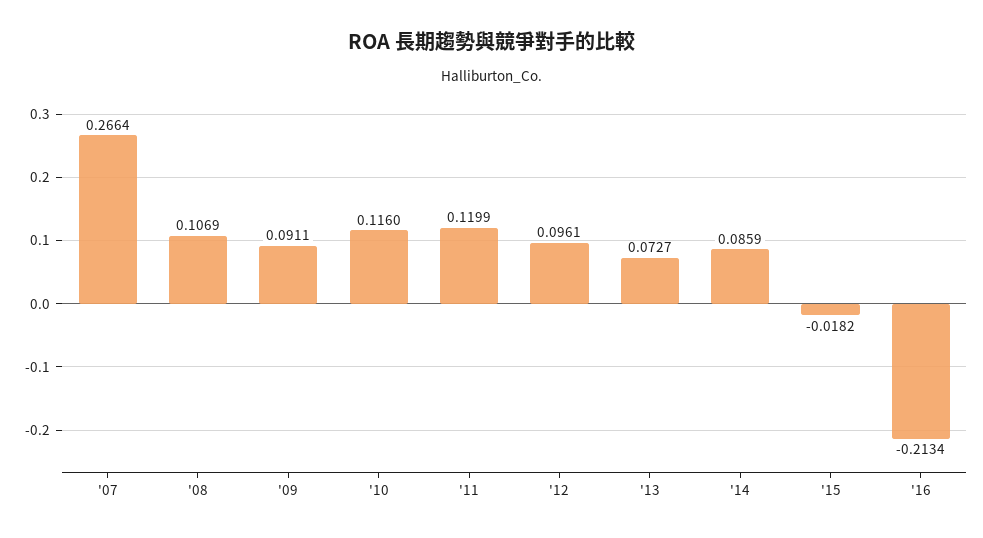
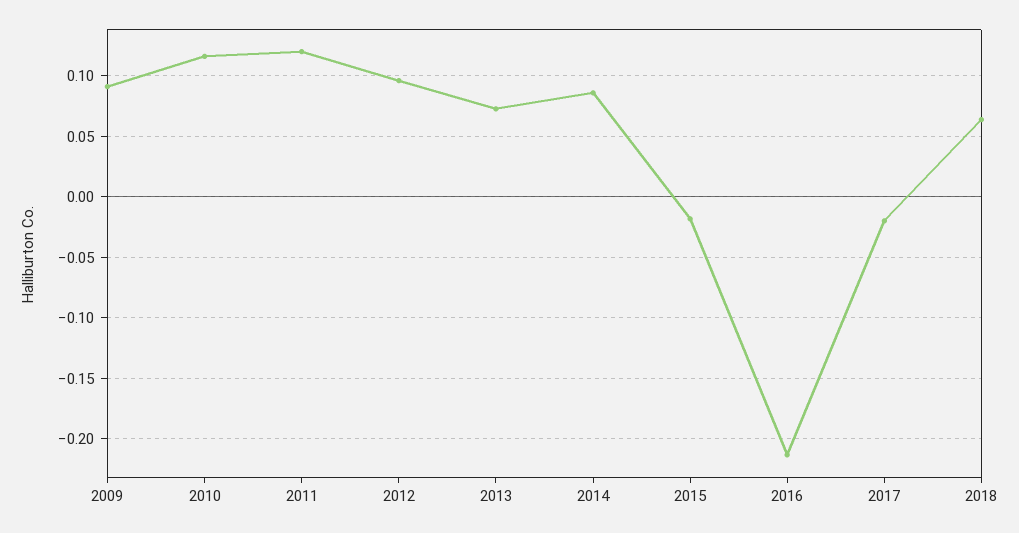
'07: 0.2664 -> none
'08: 0.1069 -> none
2017: none -> -0.02
2018: none -> 0.065

